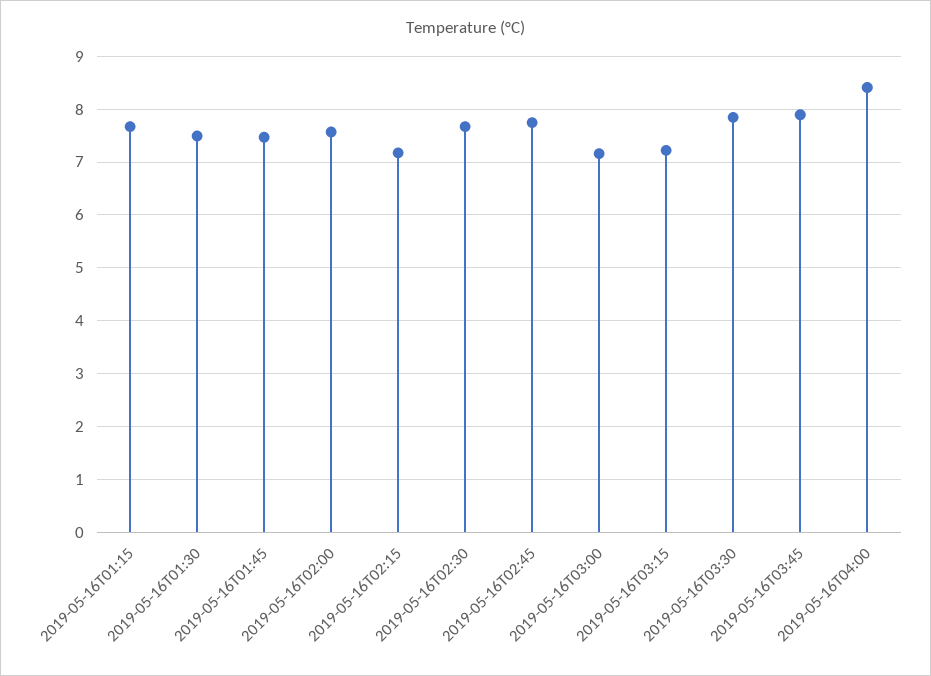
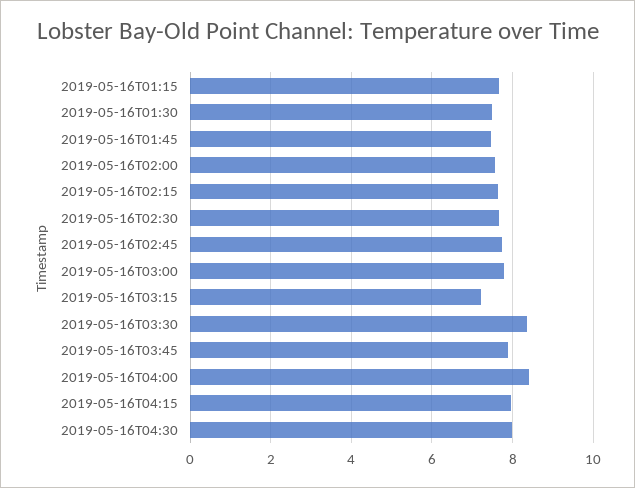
2019-05-16T02:15: 7.2 -> 7.6
2019-05-16T03:00: 7.2 -> 7.8
2019-05-16T03:30: 7.8 -> 8.4
2019-05-16T04:15: none -> 8
2019-05-16T04:30: none -> 8

